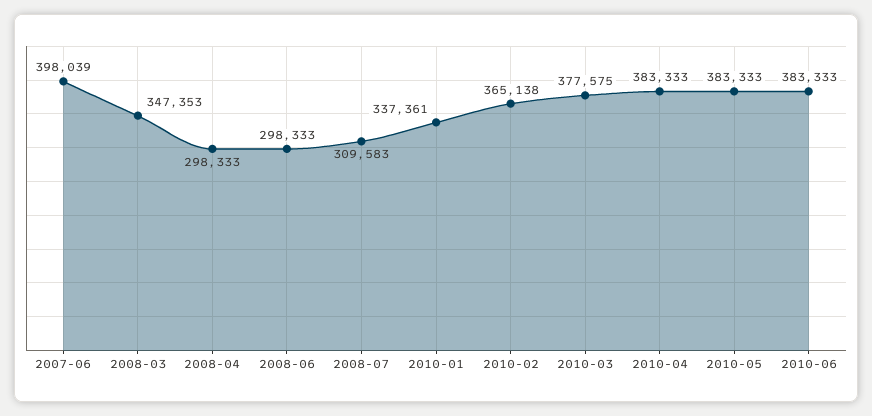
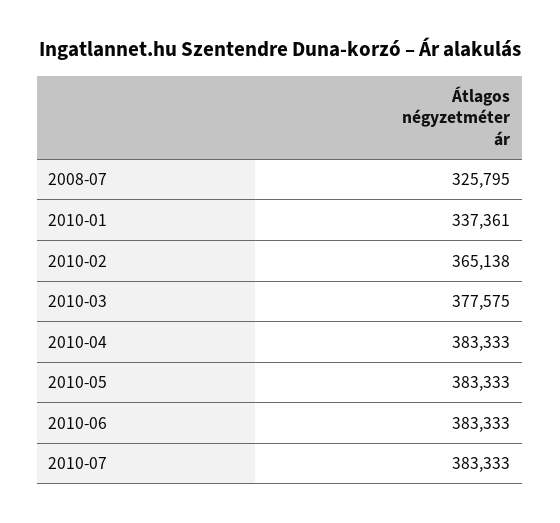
2007-06: 398039 -> none
2008-03: 347353 -> none
2008-04: 298333 -> none
2008-06: 298333 -> none
2008-07: 309583 -> 325795
2010-07: none -> 383333

